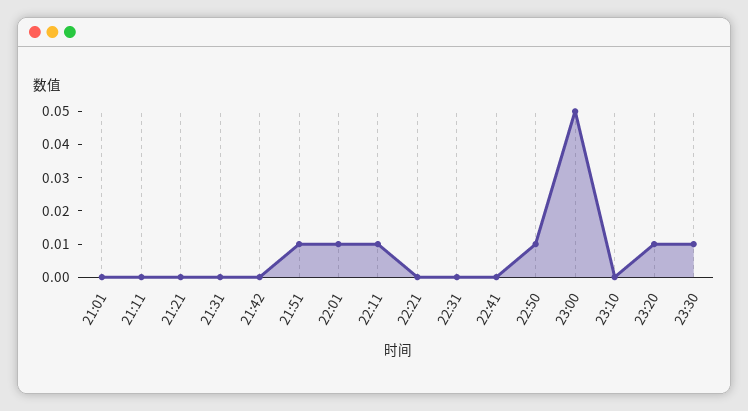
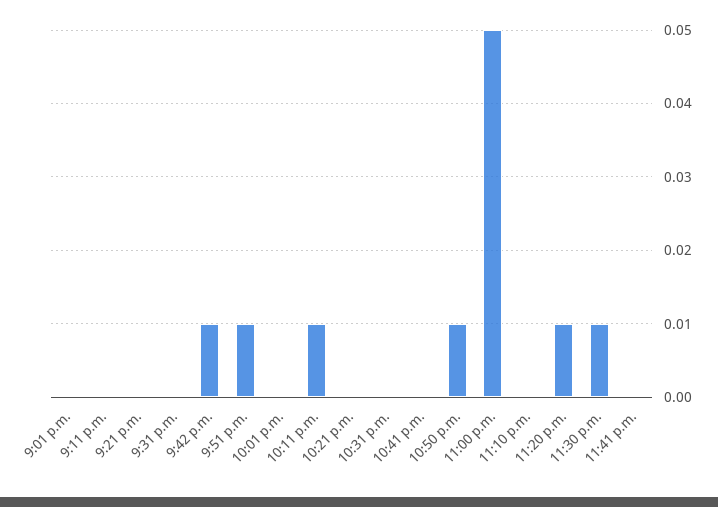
21:42: 0 -> 0.01
22:01: 0.01 -> 0
11:41 p.m.: none -> 0

